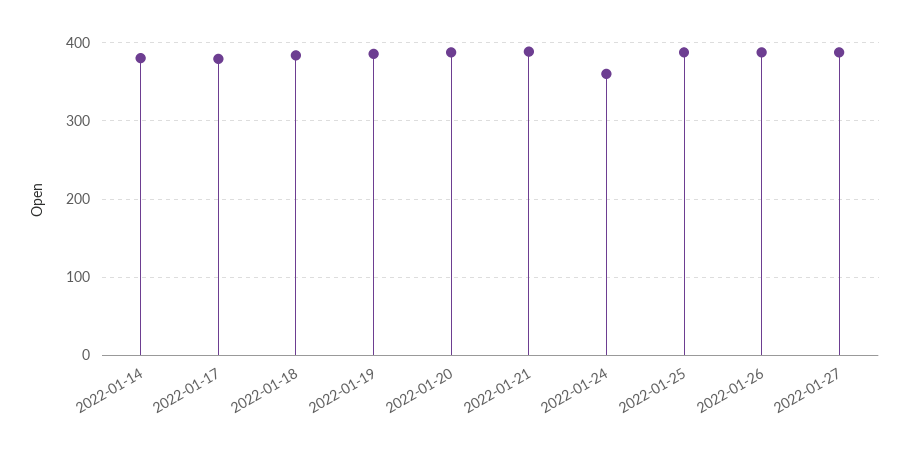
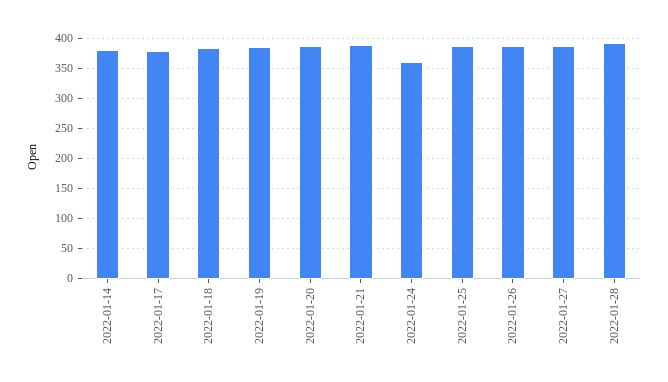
2022-01-28: none -> 390

